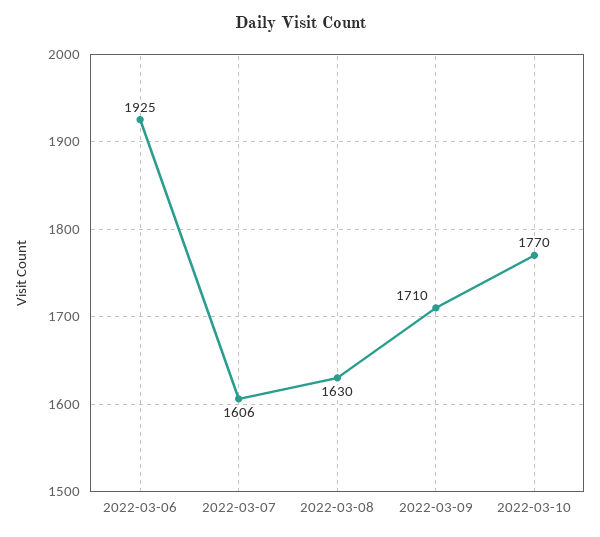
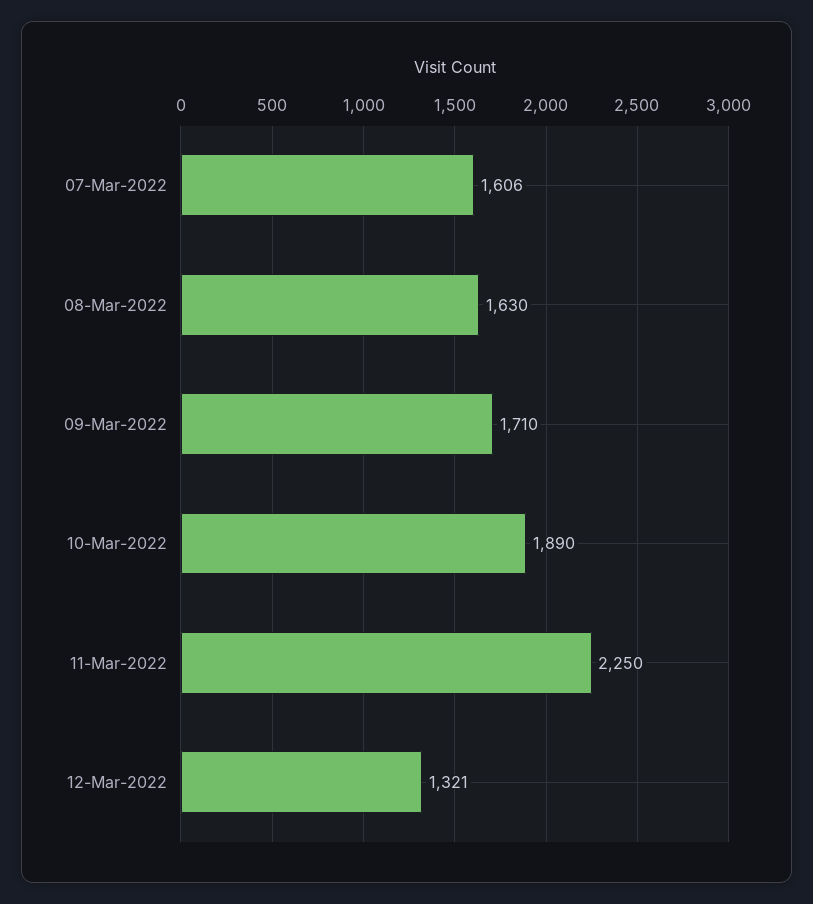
2022-03-06: 1925 -> none
2022-03-10: 1770 -> 1890
11-Mar-2022: none -> 2250
12-Mar-2022: none -> 1321

